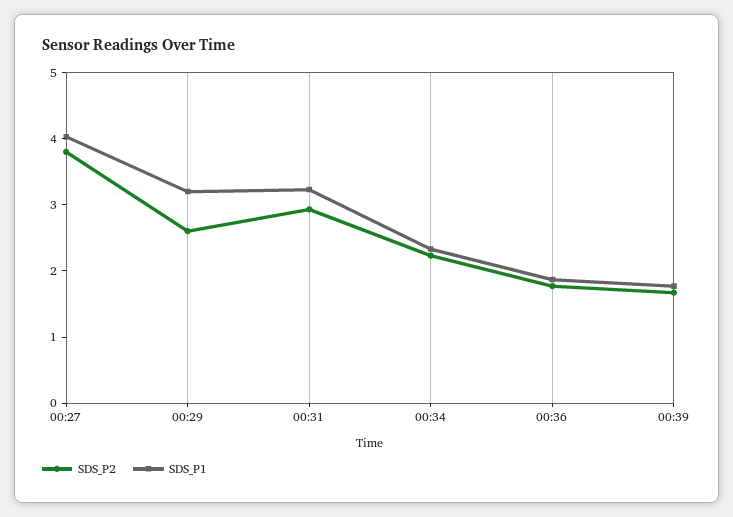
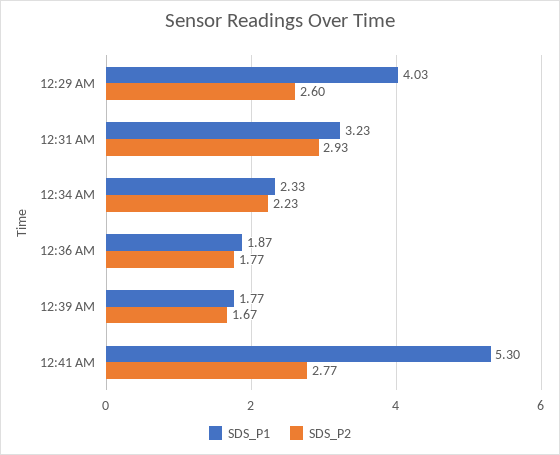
SDS_P2, 00:27: 3.8 -> none
SDS_P1, 00:27: 4 -> none
SDS_P1, 00:29: 3.2 -> 4.03
SDS_P1, 12:41 AM: none -> 5.3
SDS_P2, 12:41 AM: none -> 2.77

